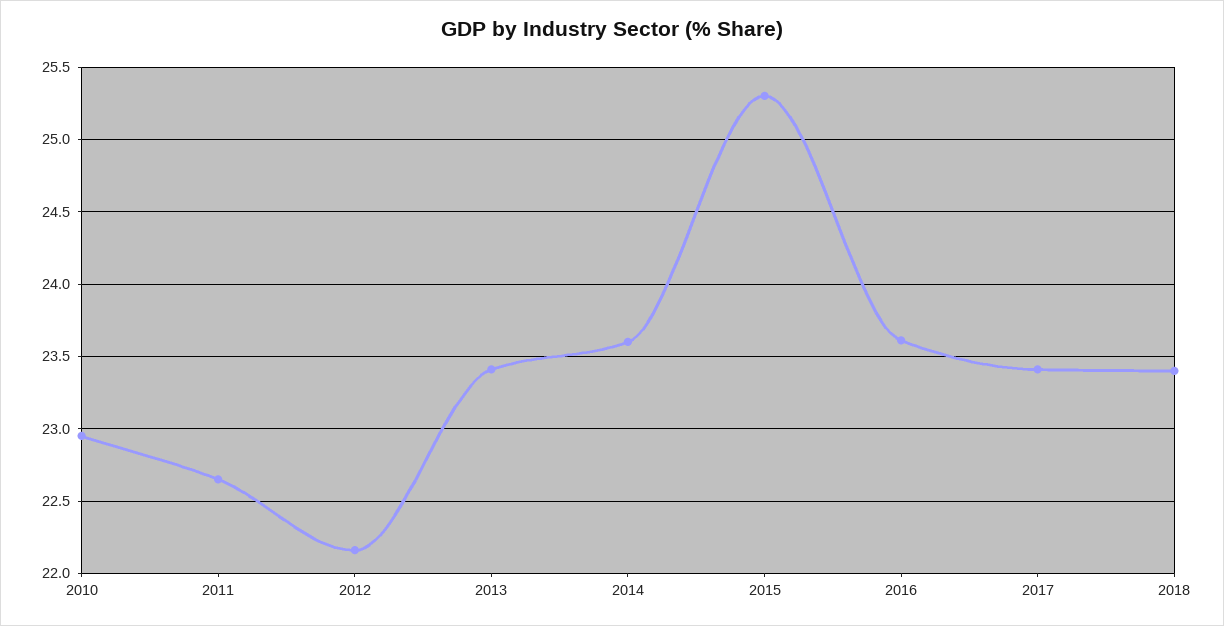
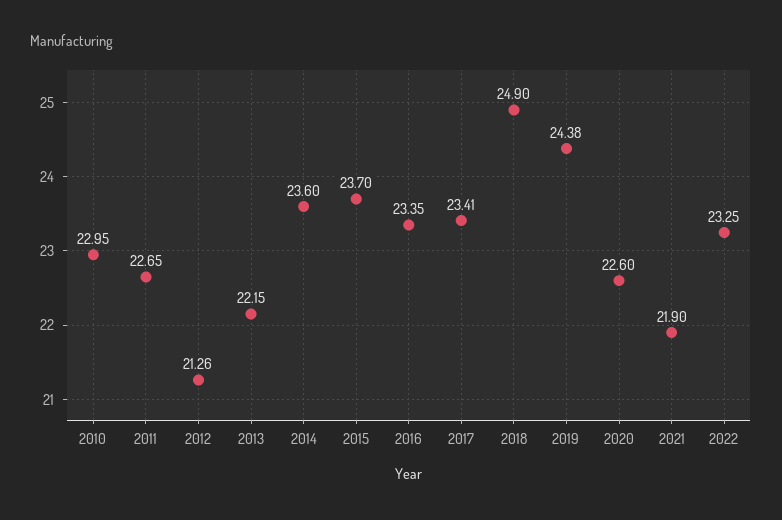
2012: 22.15 -> 21.26
2013: 23.4 -> 22.15
2015: 25.3 -> 23.7
2016: 23.6 -> 23.35
2018: 23.4 -> 24.9
2019: none -> 24.38
2020: none -> 22.6
2021: none -> 21.9
2022: none -> 23.25

